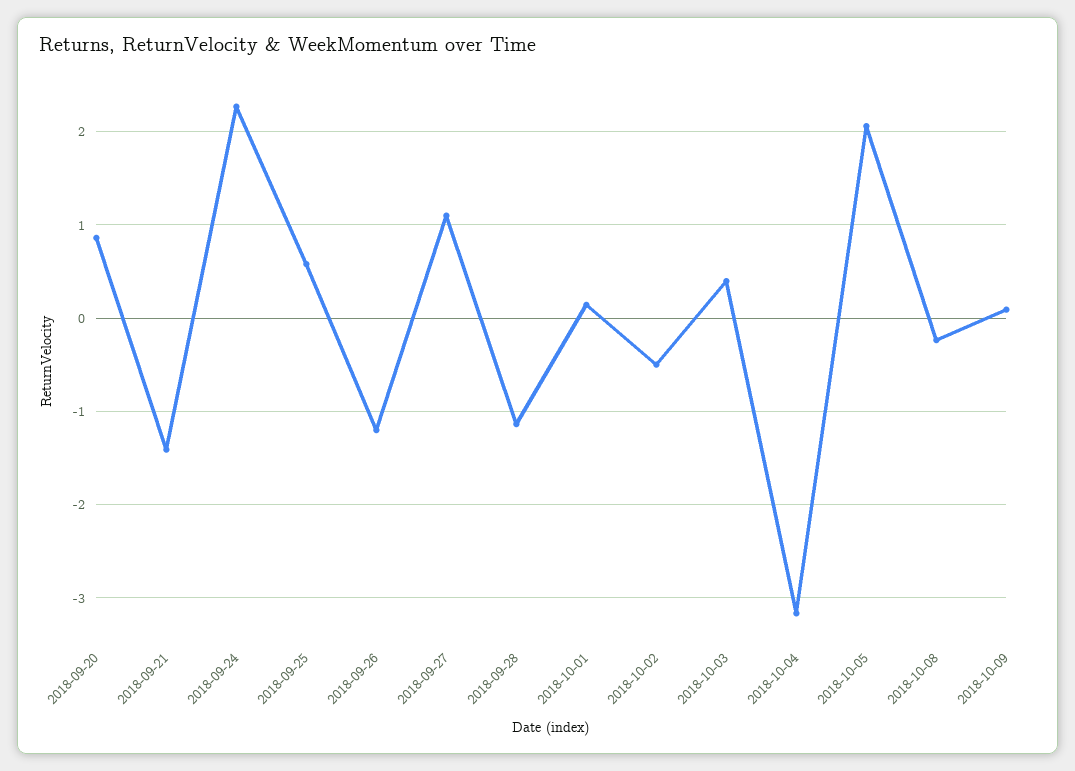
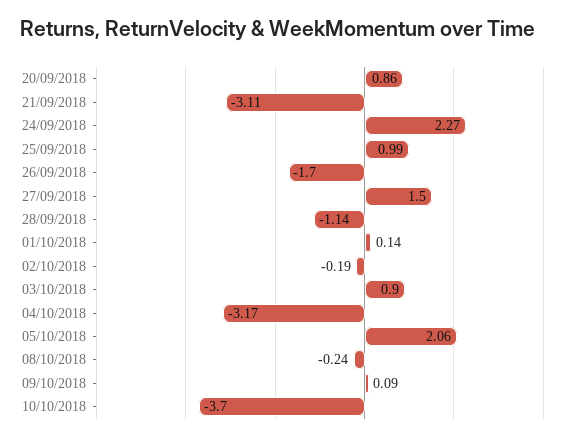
2018-09-21: -1.4 -> -3.11
2018-09-25: 0.6 -> 0.99
2018-09-26: -1.2 -> -1.7
2018-09-27: 1.1 -> 1.5
2018-10-02: -0.5 -> -0.19
2018-10-03: 0.4 -> 0.9
10/10/2018: none -> -3.7

